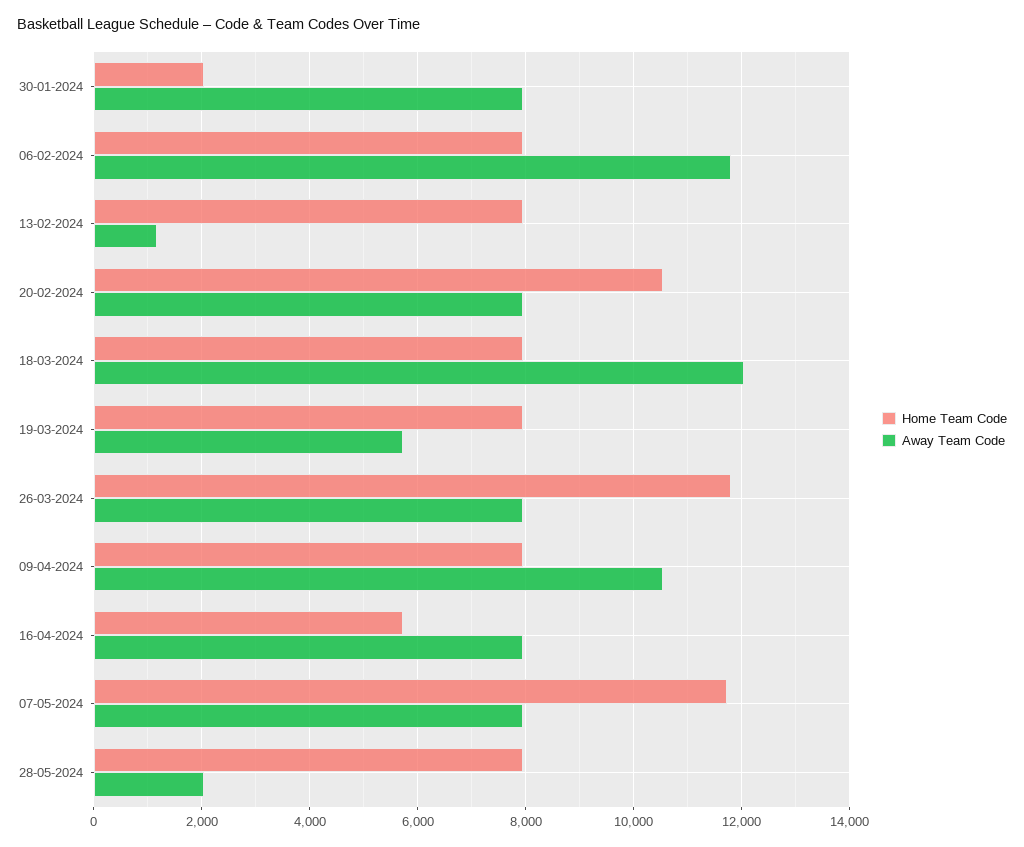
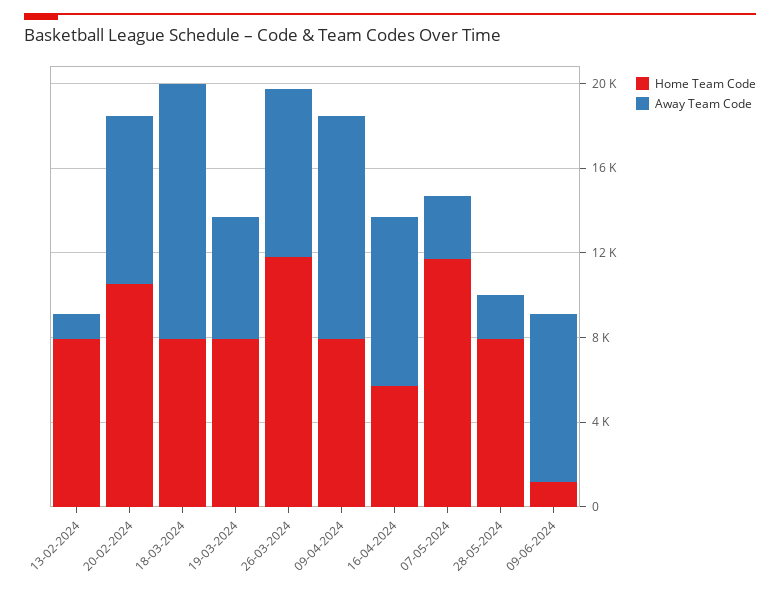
Home Team Code, 30-01-2024: 2000 -> none
Away Team Code, 30-01-2024: 8000 -> none
Home Team Code, 06-02-2024: 8000 -> none
Away Team Code, 06-02-2024: 11800 -> none
Away Team Code, 07-05-2024: 8000 -> 3000
Home Team Code, 09-06-2024: none -> 1000
Away Team Code, 09-06-2024: none -> 8000

